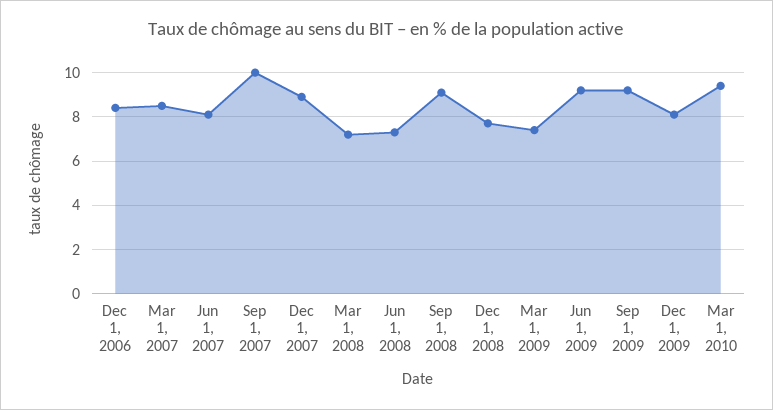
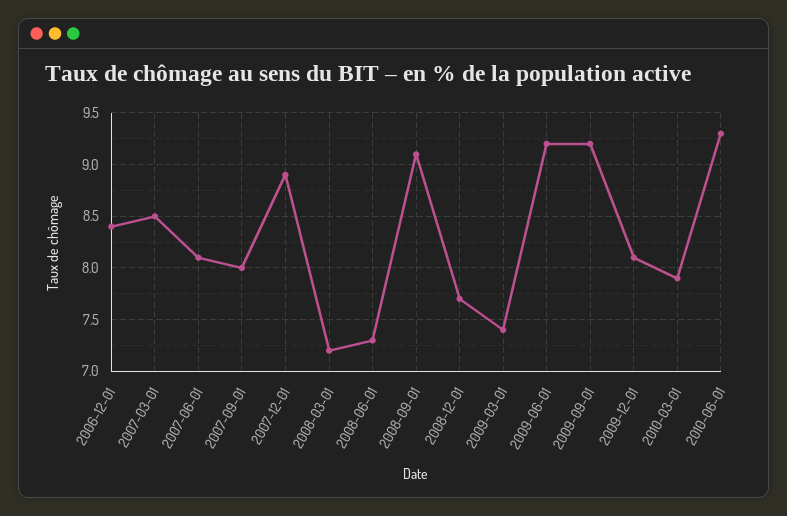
Sep 1, 2007: 10 -> 8
Mar 1, 2010: 9.5 -> 7.9
2010-06-01: none -> 9.3

